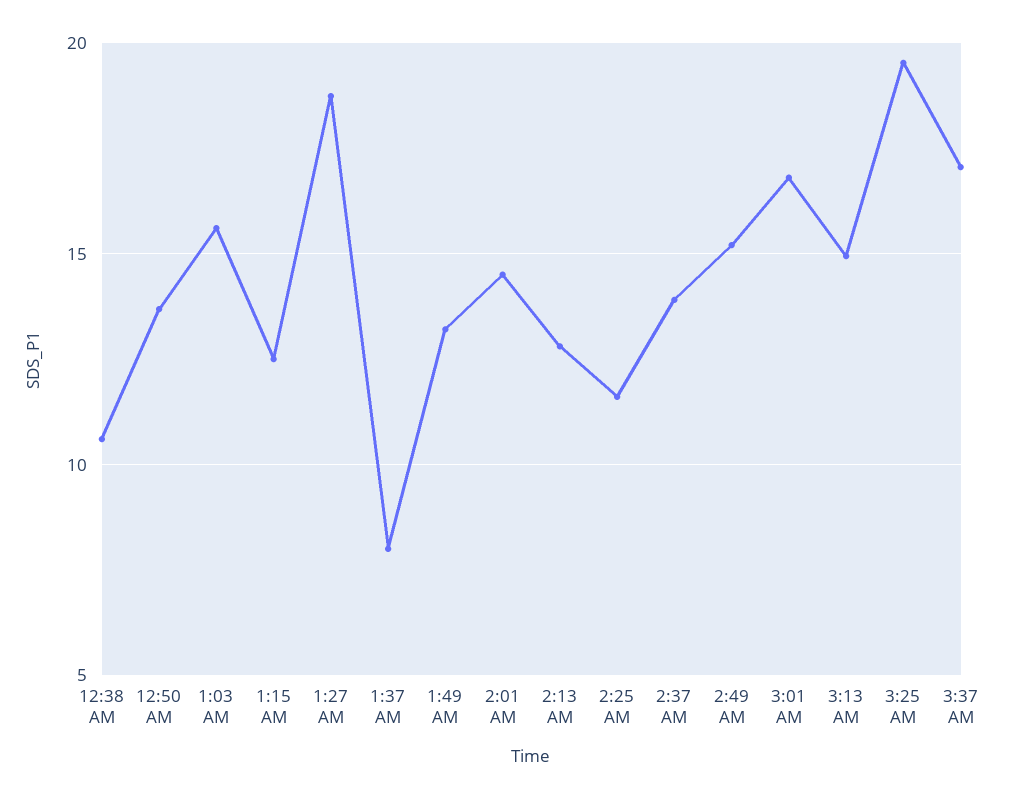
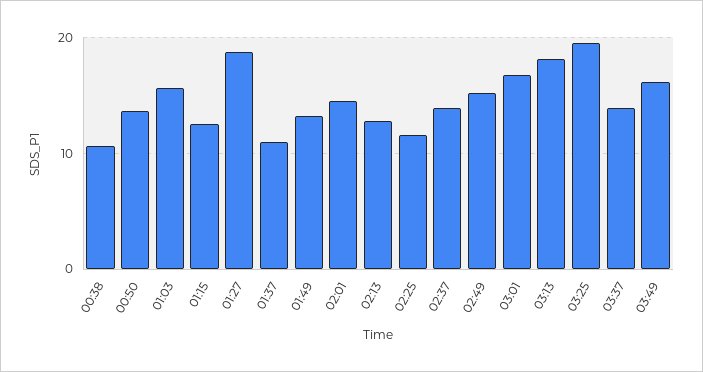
1:37 AM: 8 -> 11
3:13 AM: 15 -> 18
3:37 AM: 17 -> 14
03:49: none -> 16

